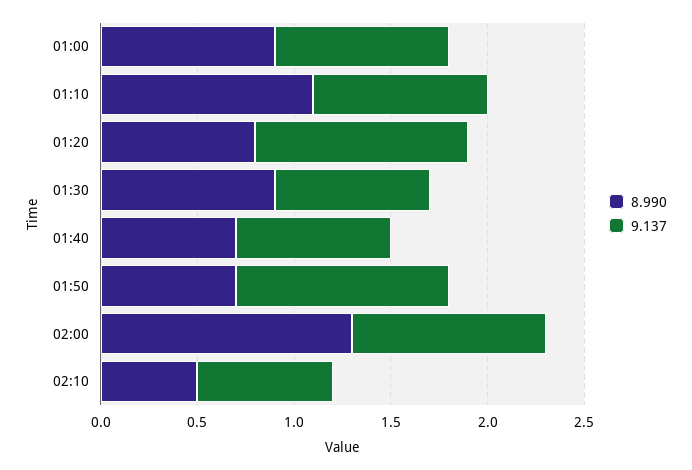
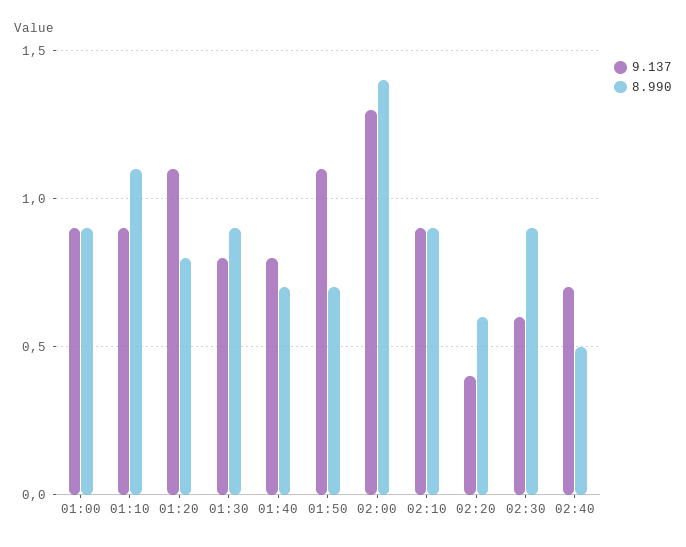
8.990, 02:00: 1.3 -> 1.4
9.137, 02:00: 1 -> 1.3
8.990, 02:10: 0.5 -> 0.9
9.137, 02:10: 0.7 -> 0.9
9.137, 02:20: none -> 0.4
8.990, 02:20: none -> 0.6
9.137, 02:30: none -> 0.6
8.990, 02:30: none -> 0.9
9.137, 02:40: none -> 0.7
8.990, 02:40: none -> 0.5

